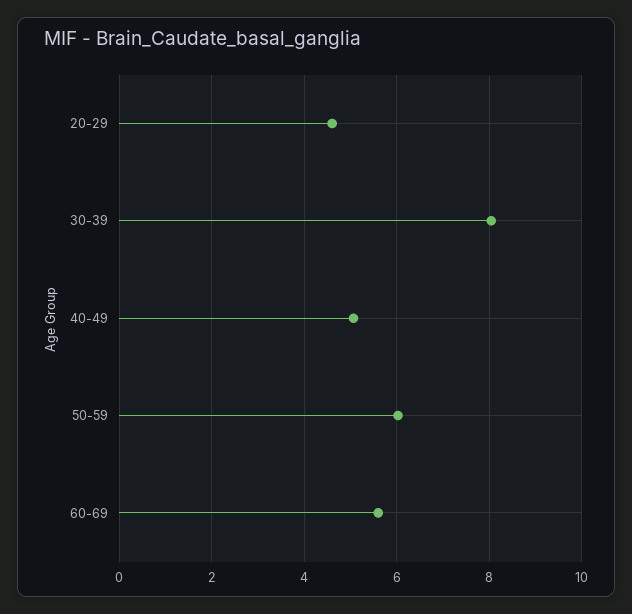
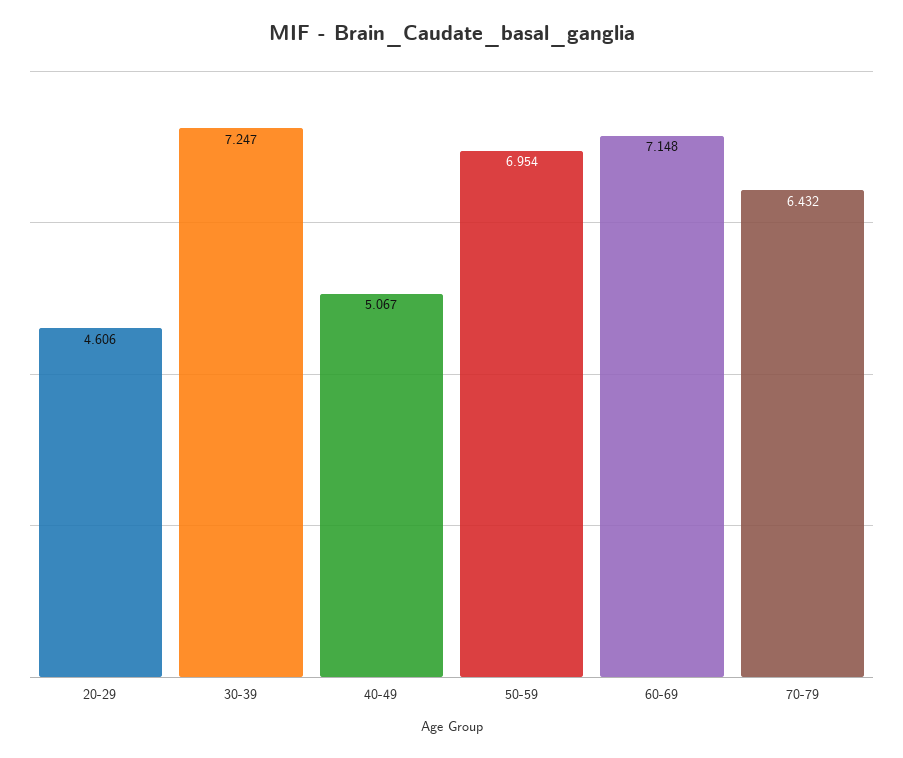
30-39: 8 -> 7.247
50-59: 6 -> 6.954
60-69: 5.6 -> 7.148
70-79: none -> 6.432

